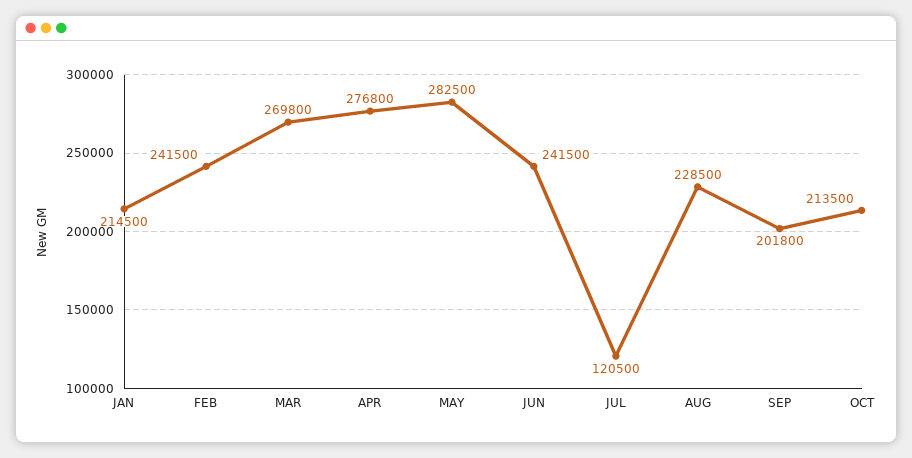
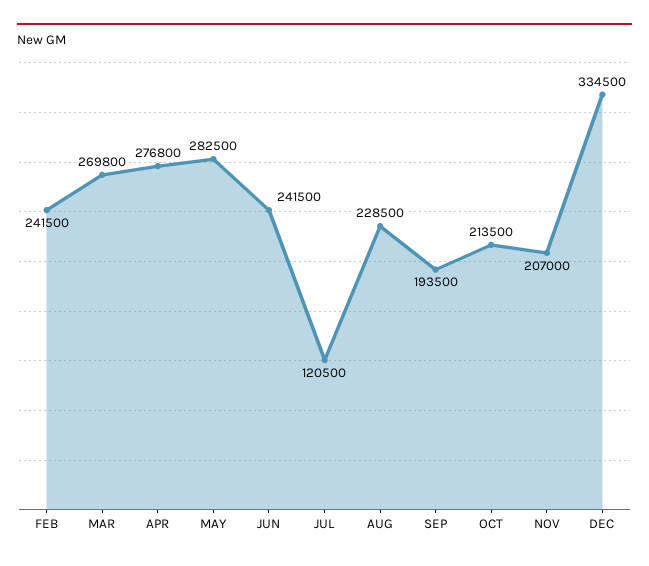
JAN: 214500 -> none
SEP: 201800 -> 193500
NOV: none -> 207000
DEC: none -> 334500

